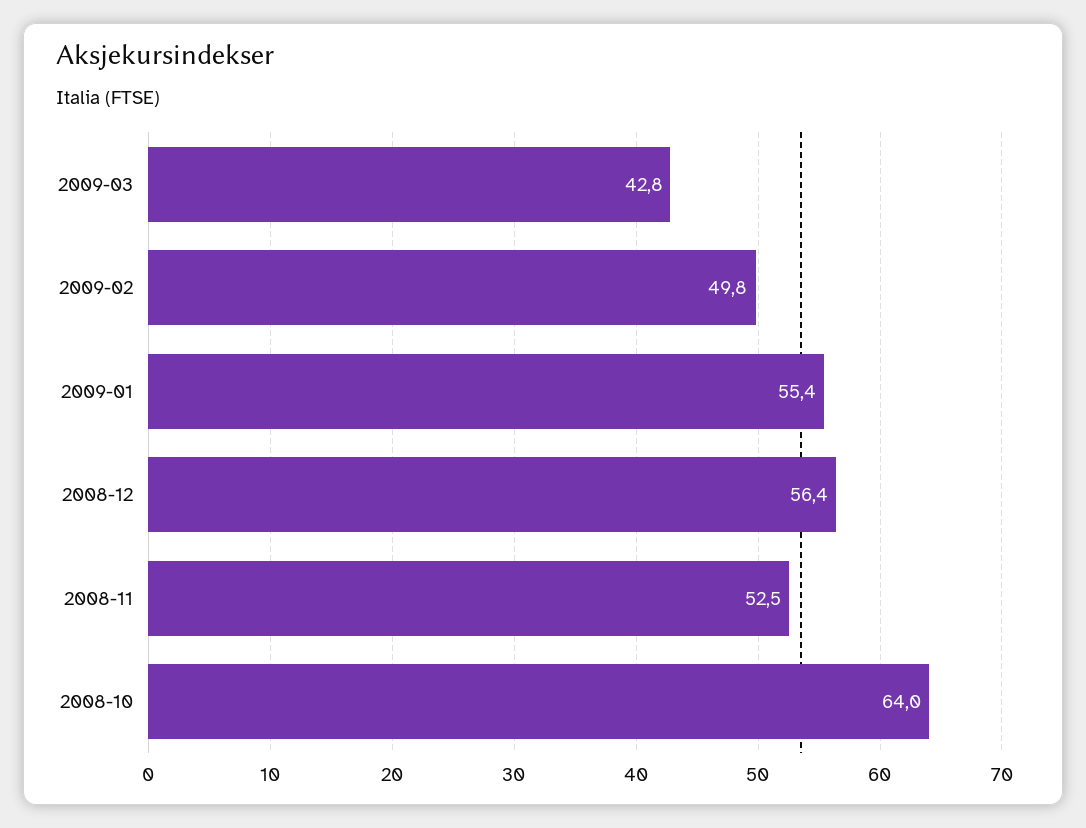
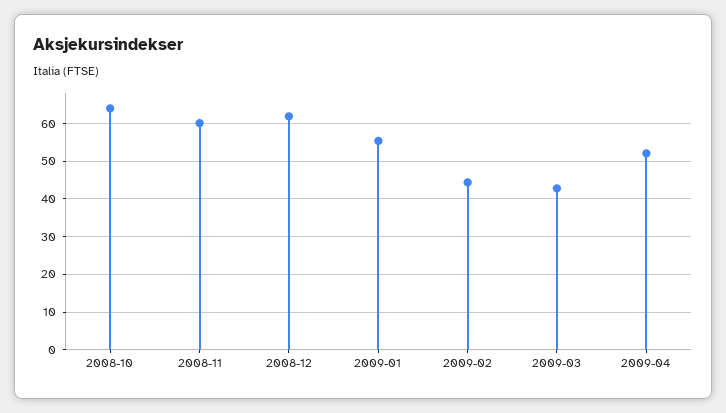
2009-02: 49.8 -> 44
2008-12: 56.4 -> 62
2008-11: 52.5 -> 60
2009-04: none -> 52

